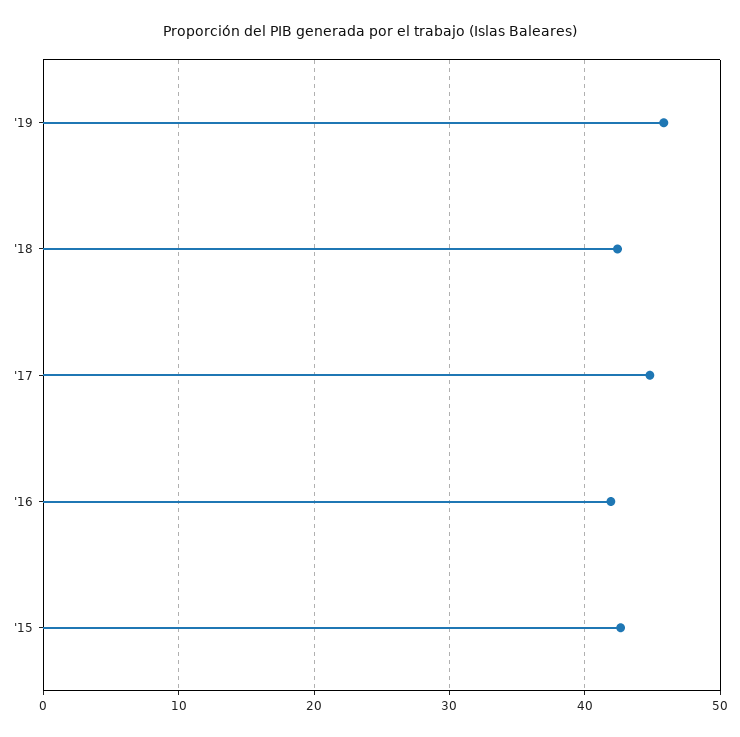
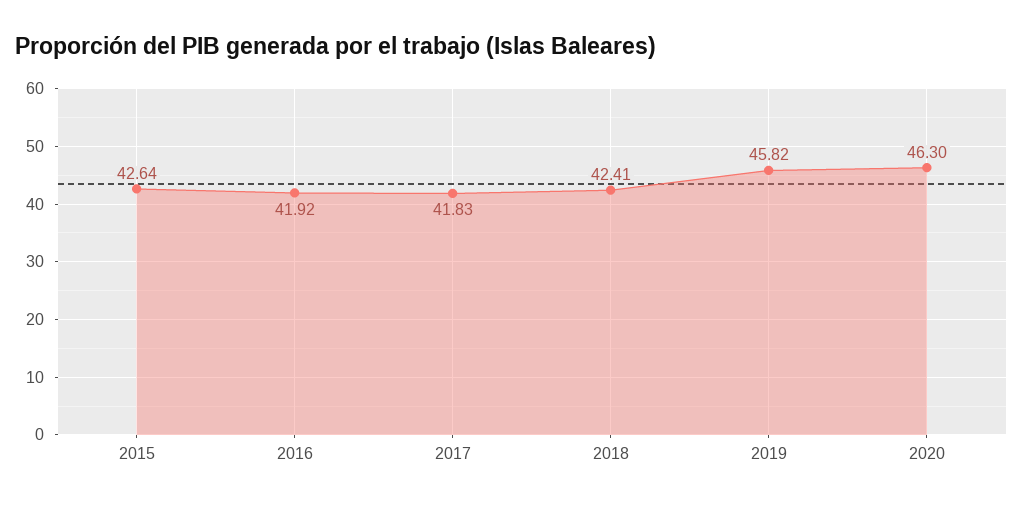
'17: 45 -> 41.83
2020: none -> 46.3

